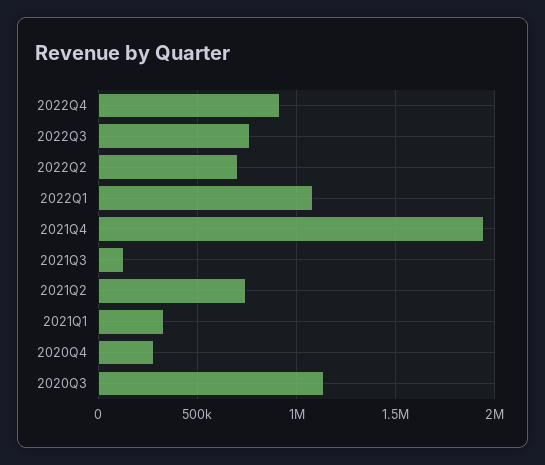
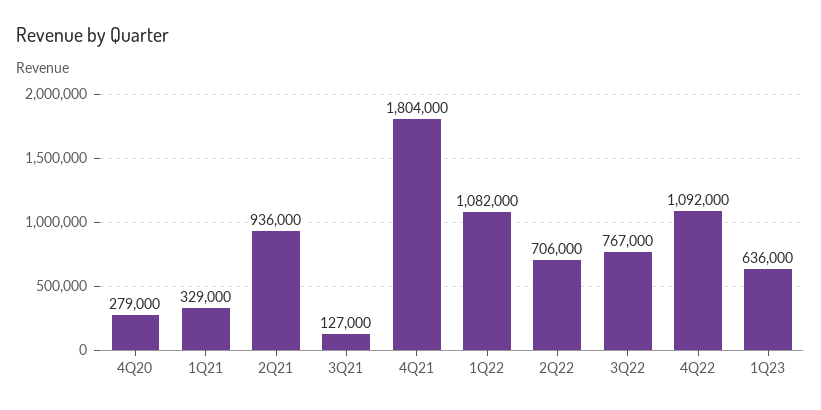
2022Q4: 900000 -> 1092000
2021Q4: 1950000 -> 1804000
2021Q2: 750000 -> 936000
2020Q3: 1150000 -> none
1Q23: none -> 636000

